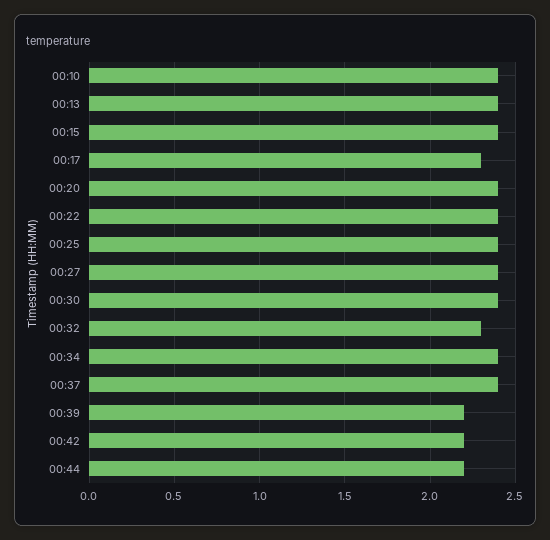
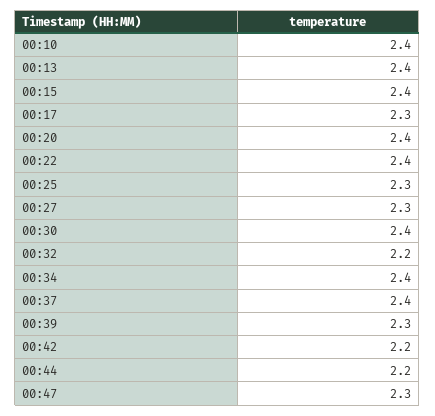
00:25: 2.4 -> 2.3
00:27: 2.4 -> 2.3
00:32: 2.3 -> 2.2
00:39: 2.2 -> 2.3
00:47: none -> 2.3

